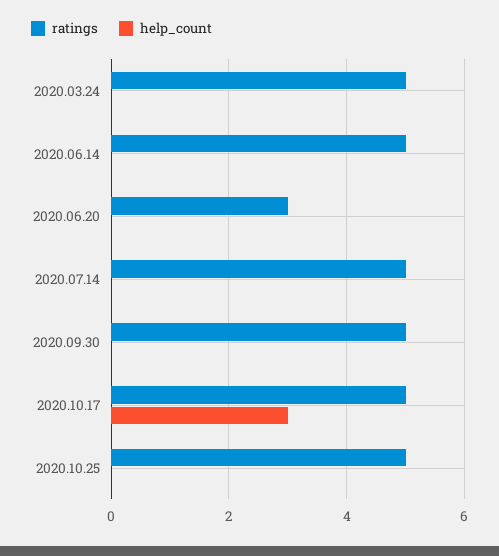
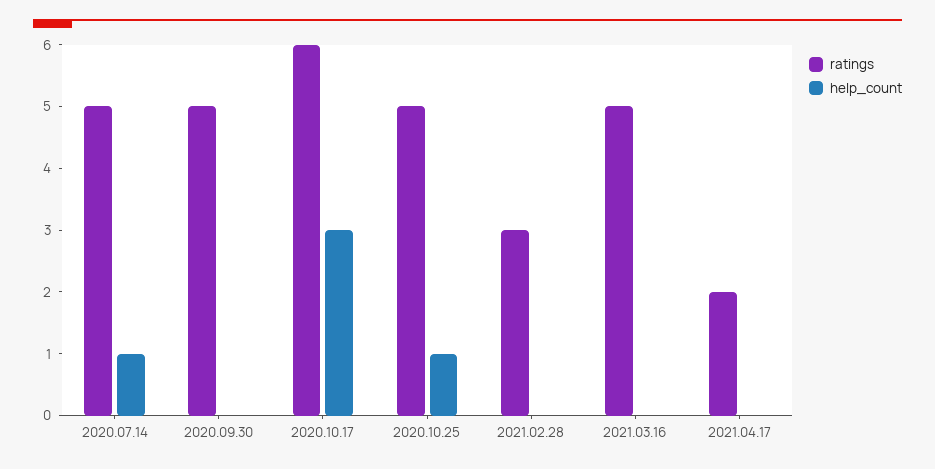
ratings, 2020.03.24: 5 -> none
help_count, 2020.03.24: 0 -> none
ratings, 2020.06.14: 5 -> none
help_count, 2020.06.14: 0 -> none
ratings, 2020.06.20: 3 -> none
help_count, 2020.06.20: 0 -> none
help_count, 2020.07.14: 0 -> 1
ratings, 2020.10.17: 5 -> 6
help_count, 2020.10.25: 0 -> 1
ratings, 2021.02.28: none -> 3
help_count, 2021.02.28: none -> 0
ratings, 2021.03.16: none -> 5
help_count, 2021.03.16: none -> 0
ratings, 2021.04.17: none -> 2
help_count, 2021.04.17: none -> 0

